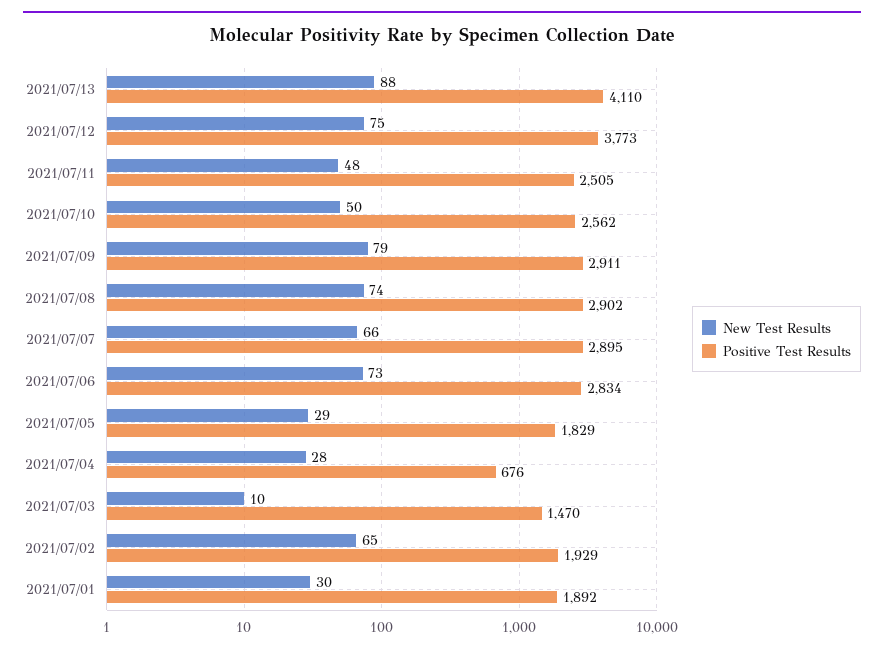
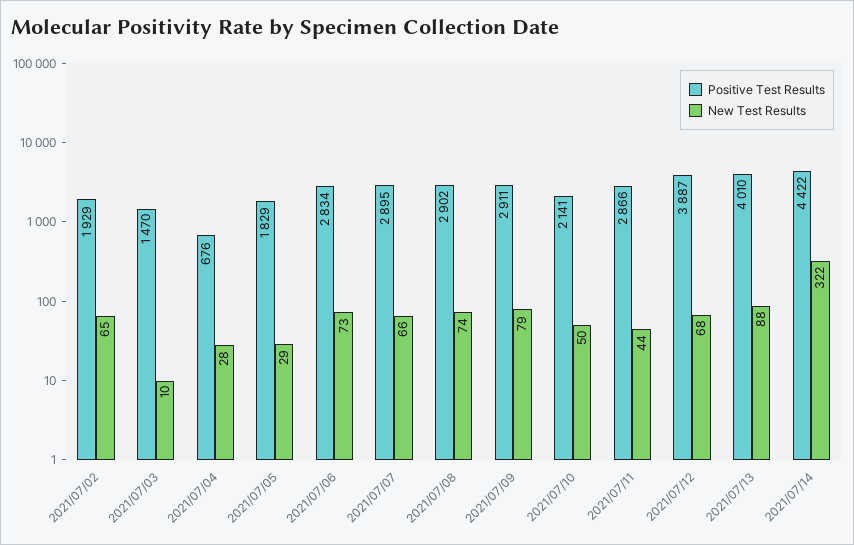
Positive Test Results, 2021/07/13: 4110 -> 4010
New Test Results, 2021/07/12: 75 -> 68
Positive Test Results, 2021/07/12: 3773 -> 3887
New Test Results, 2021/07/11: 48 -> 44
Positive Test Results, 2021/07/11: 2505 -> 2866
Positive Test Results, 2021/07/10: 2562 -> 2141
New Test Results, 2021/07/01: 30 -> none
Positive Test Results, 2021/07/01: 1892 -> none
Positive Test Results, 2021/07/14: none -> 4422
New Test Results, 2021/07/14: none -> 322

